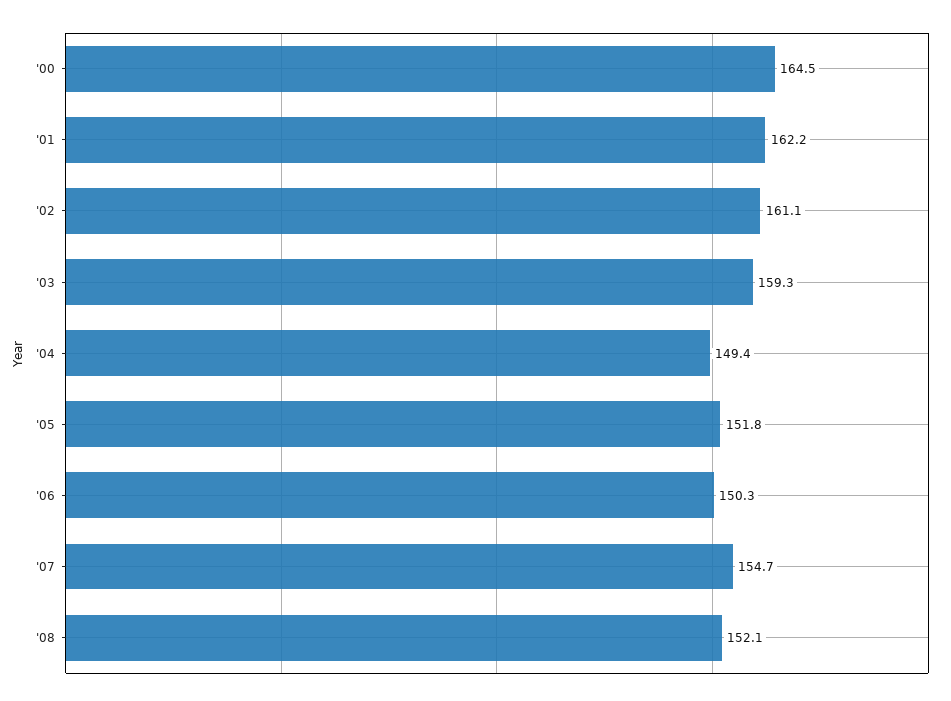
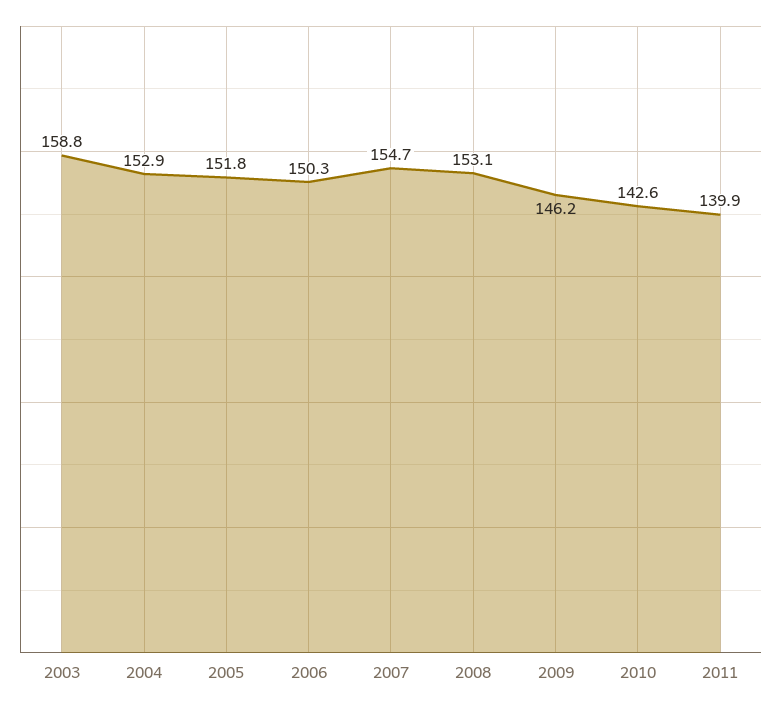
'00: 164.5 -> none
'01: 162.2 -> none
'02: 161.1 -> none
'03: 159.3 -> 158.8
'04: 149.4 -> 152.9
'08: 152.1 -> 153.1
2009: none -> 146.2
2010: none -> 142.6
2011: none -> 139.9

